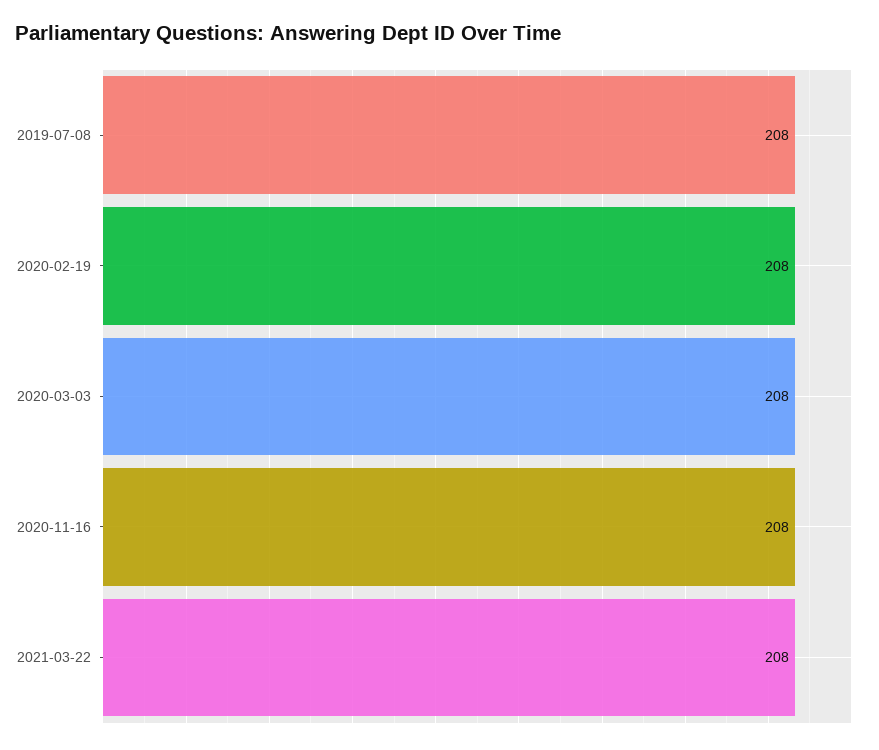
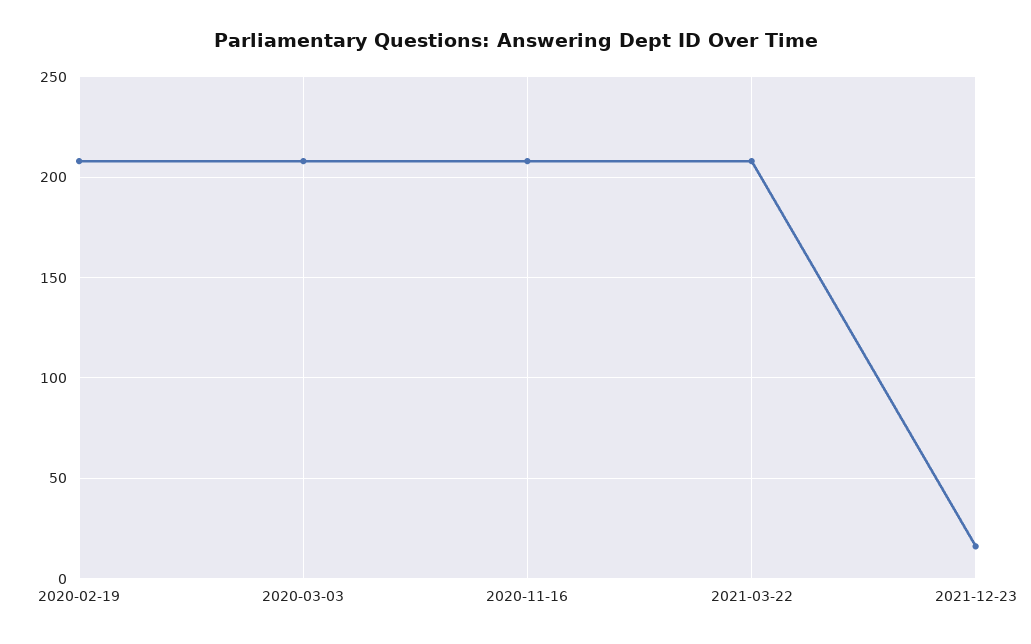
2019-07-08: 208 -> none
2021-12-23: none -> 15

